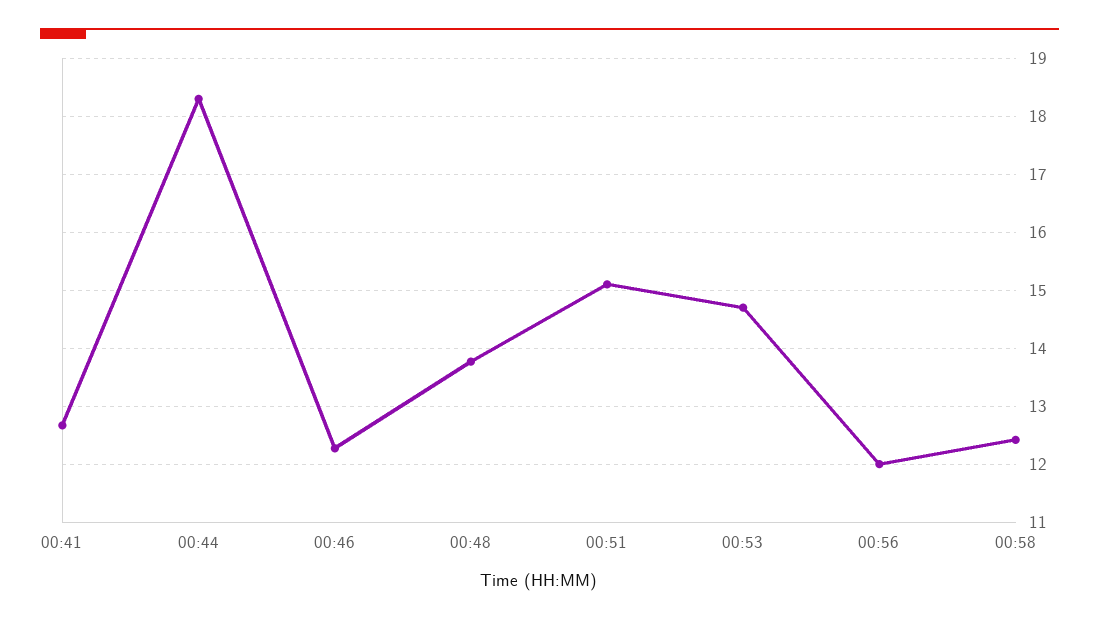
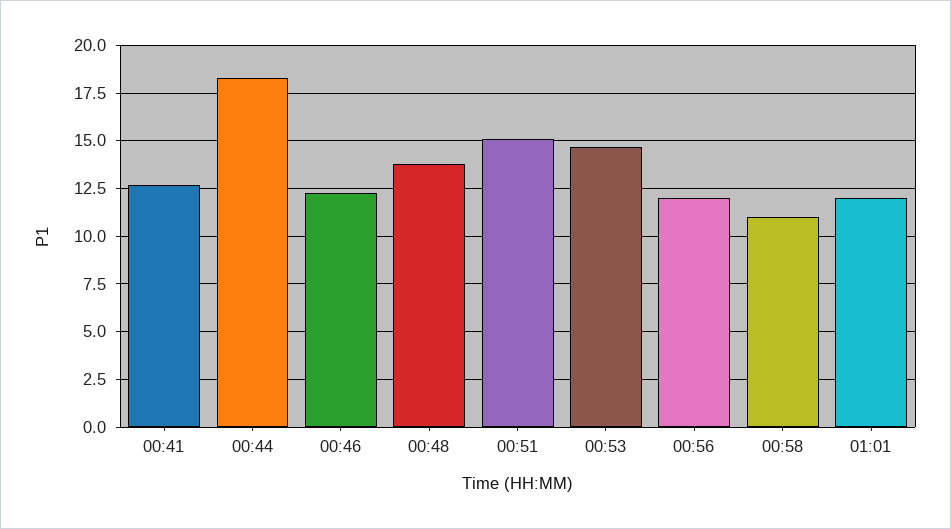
00:58: 12.4 -> 11
01:01: none -> 12

